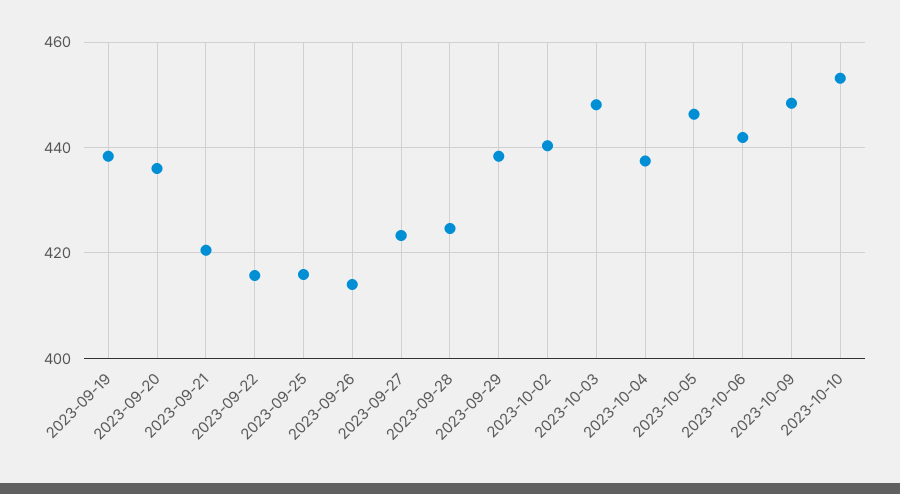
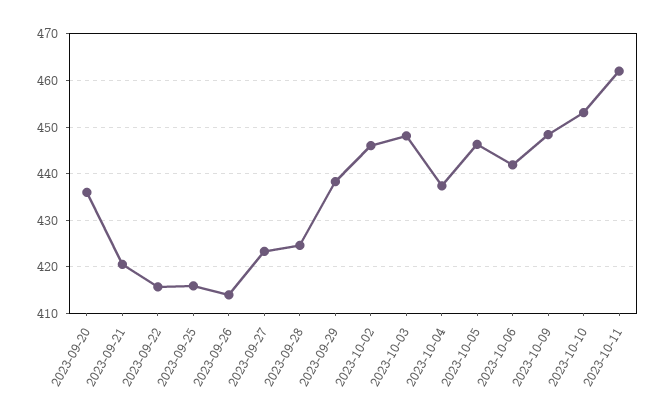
2023-09-19: 438 -> none
2023-10-02: 440 -> 446
2023-10-11: none -> 462

